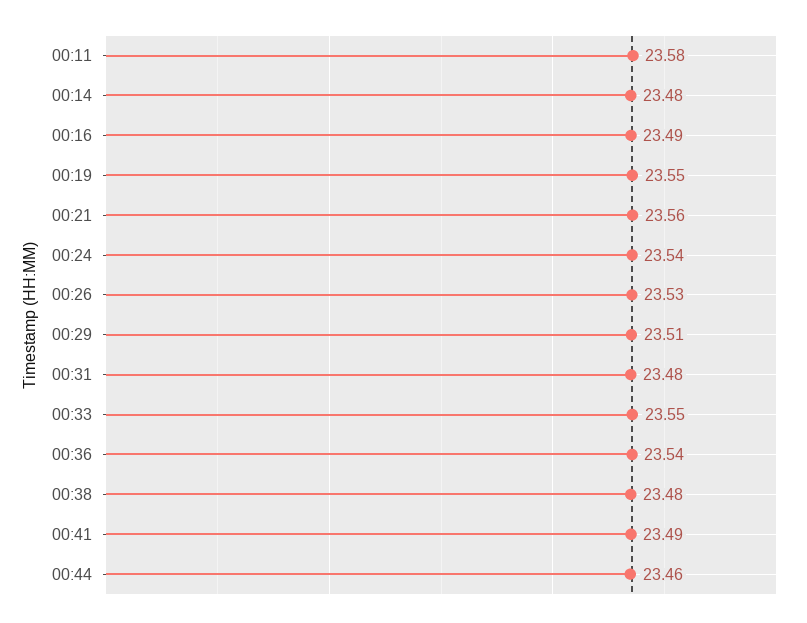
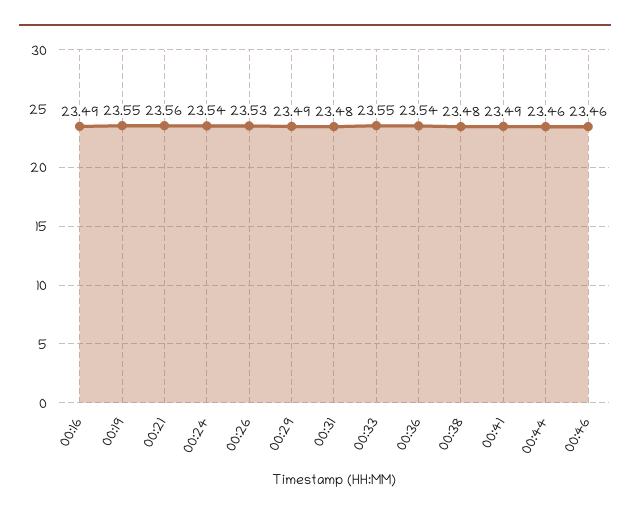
00:11: 23.58 -> none
00:14: 23.48 -> none
00:29: 23.51 -> 23.49
00:46: none -> 23.46

